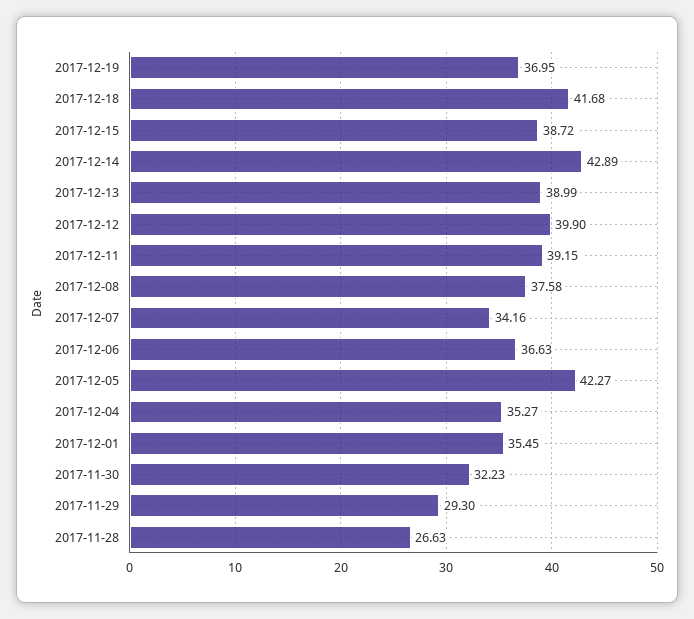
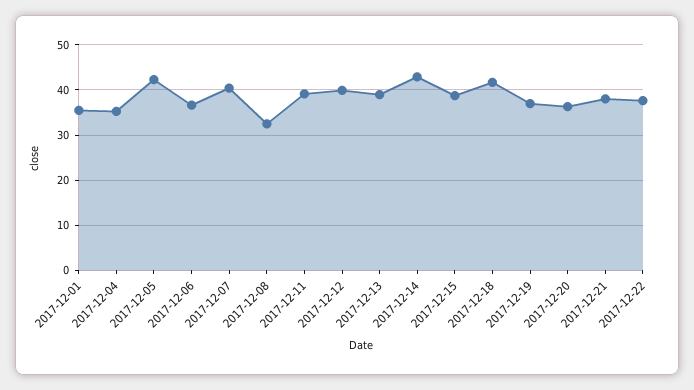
2017-12-08: 37.58 -> 32
2017-12-07: 34.16 -> 40
2017-11-30: 32.23 -> none
2017-11-29: 29.3 -> none
2017-11-28: 26.63 -> none
2017-12-20: none -> 36
2017-12-21: none -> 38
2017-12-22: none -> 38

